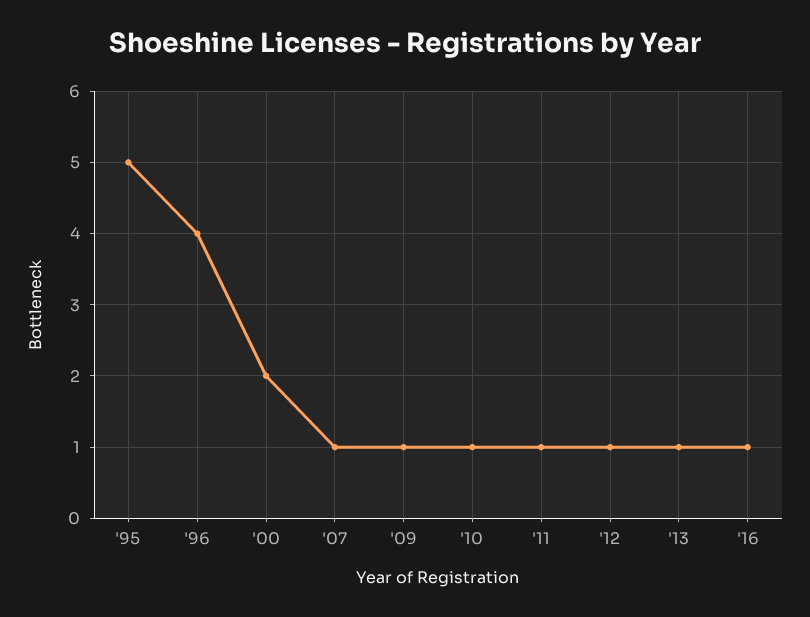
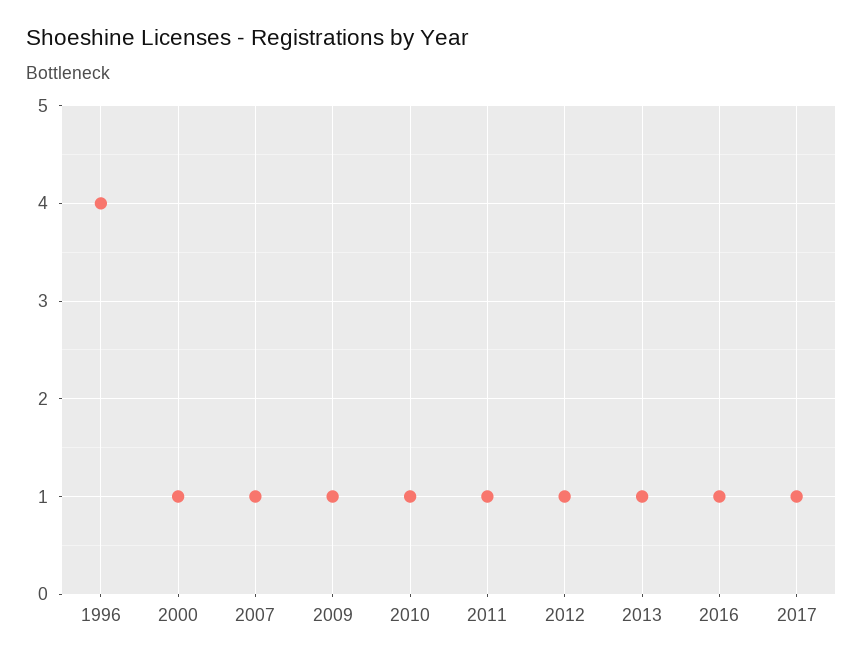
'95: 5 -> none
'00: 2 -> 1
2017: none -> 1

